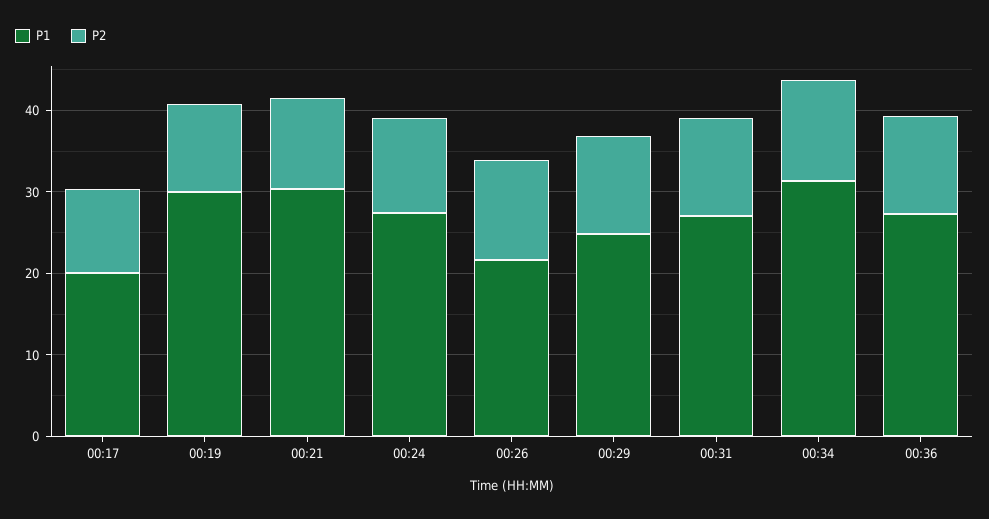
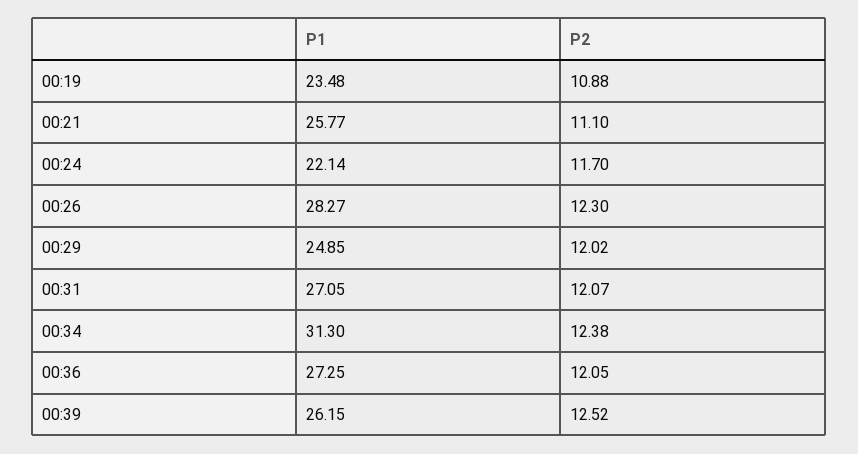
P1, 00:17: 20 -> none
P2, 00:17: 10 -> none
P1, 00:19: 30 -> 23.48
P1, 00:21: 30 -> 25.77
P1, 00:24: 28 -> 22.14
P1, 00:26: 22 -> 28.27
P1, 00:39: none -> 26.15
P2, 00:39: none -> 12.52

